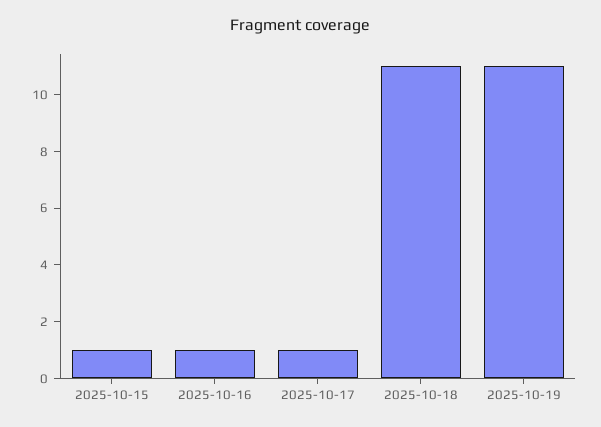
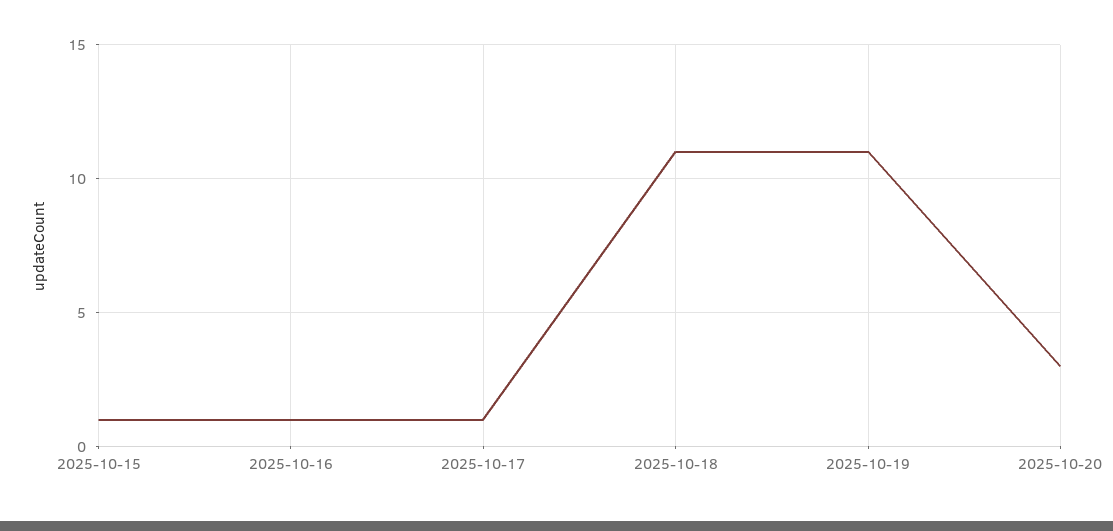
2025-10-20: none -> 3

